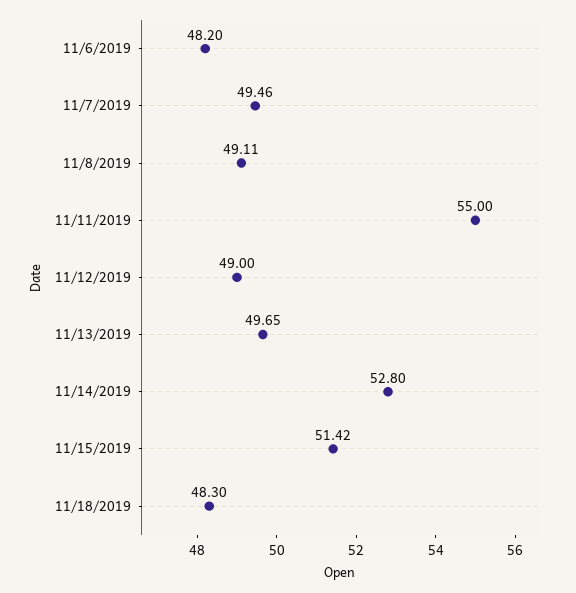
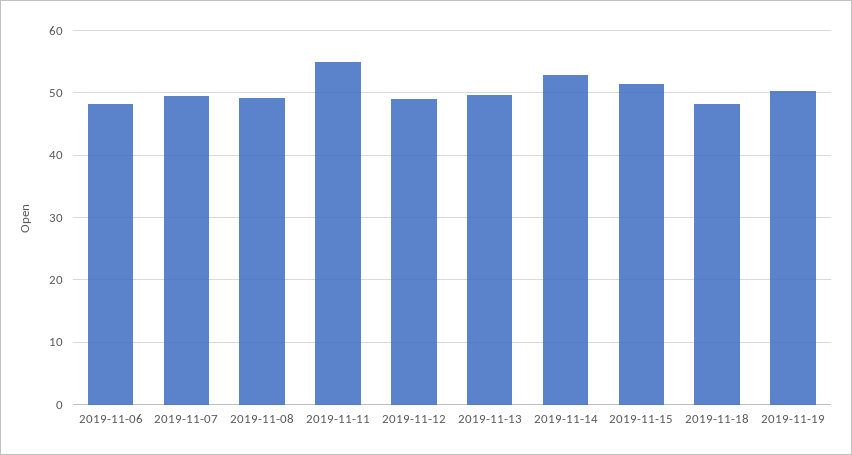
2019-11-19: none -> 50

